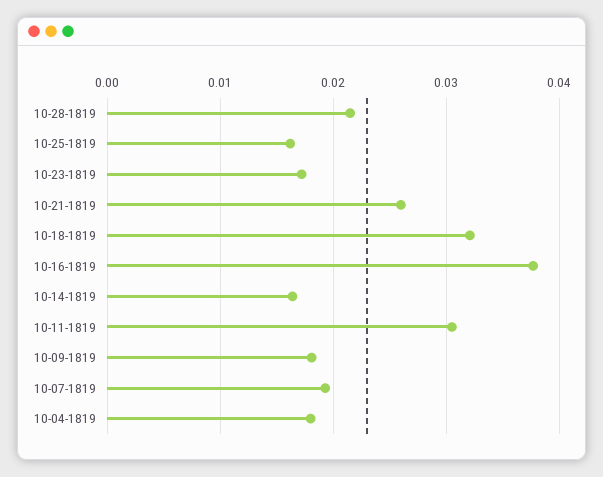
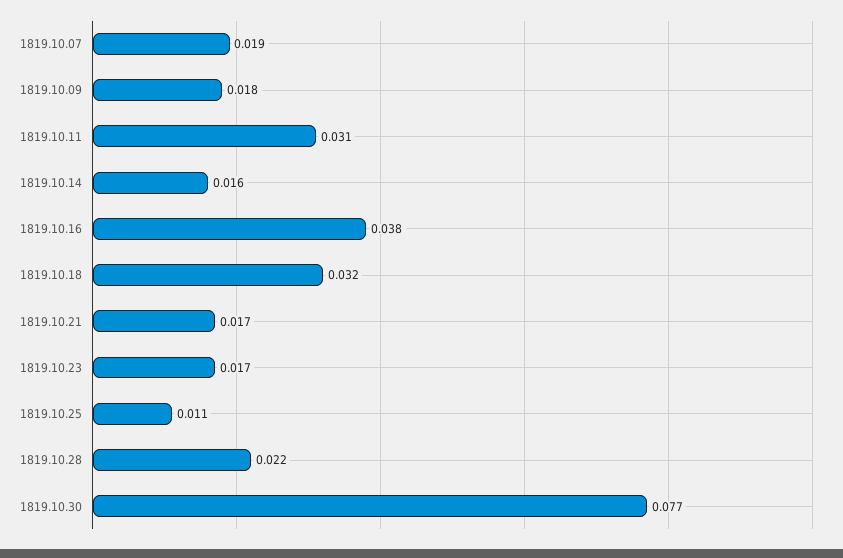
10-25-1819: 0.016 -> 0.011
10-21-1819: 0.026 -> 0.017
10-04-1819: 0.018 -> none
1819.10.30: none -> 0.077

